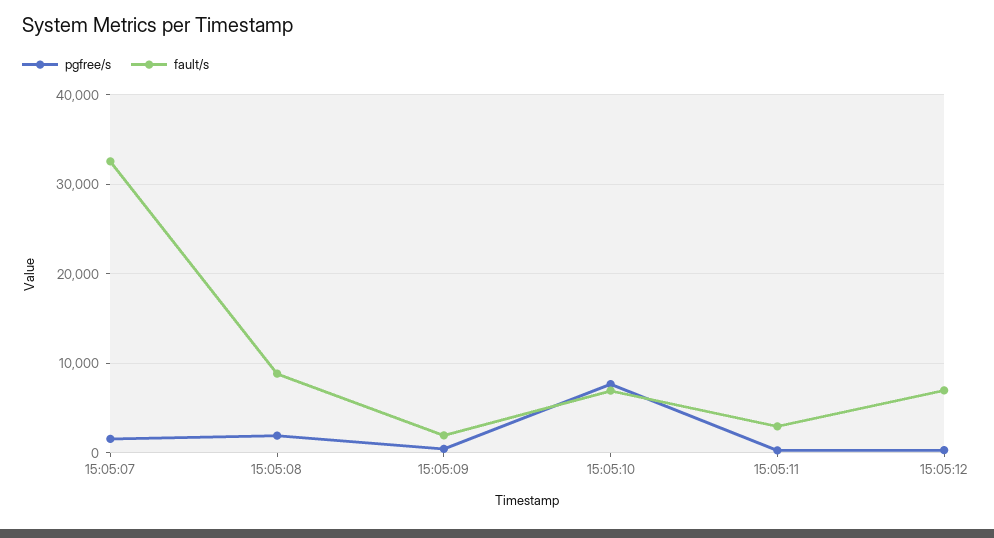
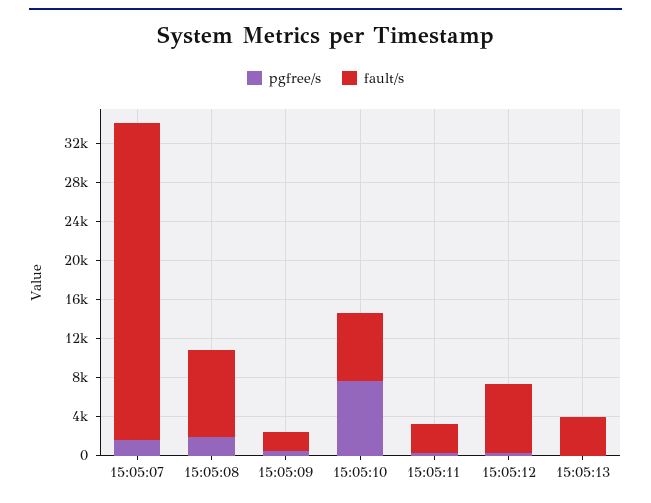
pgfree/s, 15:05:13: none -> 0
fault/s, 15:05:13: none -> 4000

